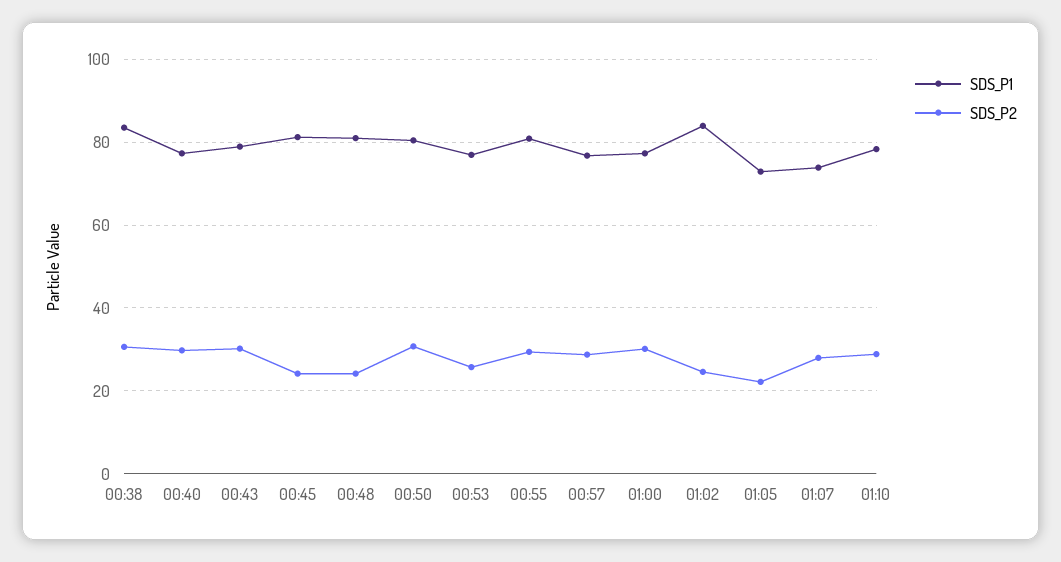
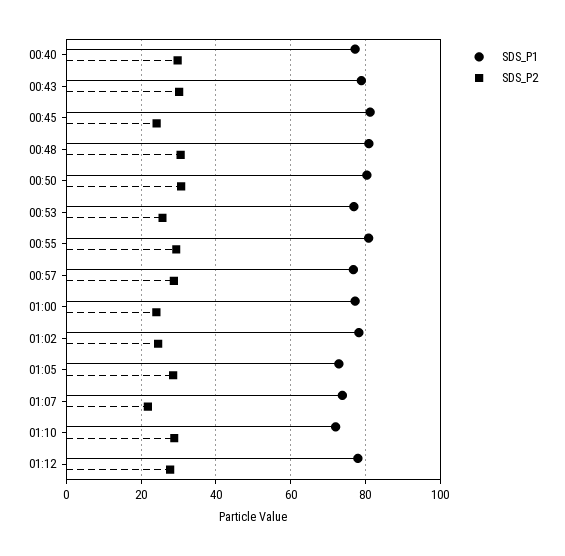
SDS_P1, 00:38: 84 -> none
SDS_P2, 00:38: 30 -> none
SDS_P2, 00:48: 24 -> 30
SDS_P2, 01:00: 30 -> 24
SDS_P1, 01:02: 84 -> 78
SDS_P2, 01:05: 22 -> 28
SDS_P2, 01:07: 28 -> 22
SDS_P1, 01:10: 78 -> 72
SDS_P1, 01:12: none -> 78
SDS_P2, 01:12: none -> 28

